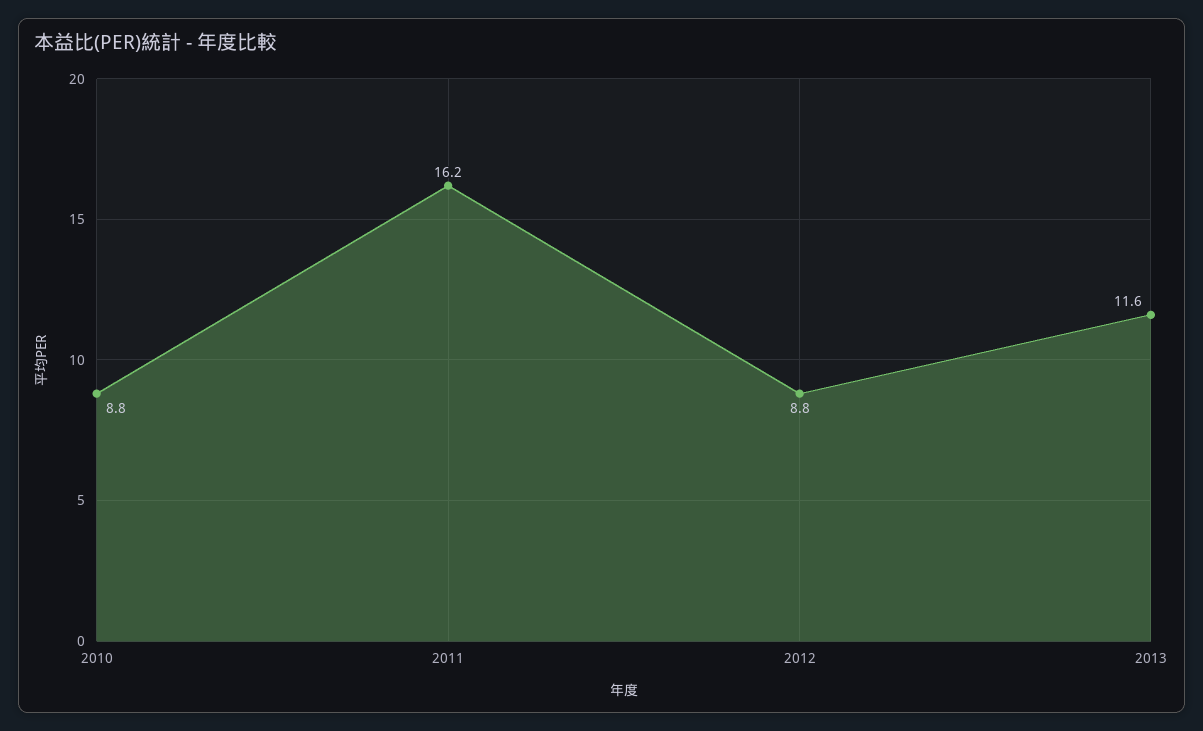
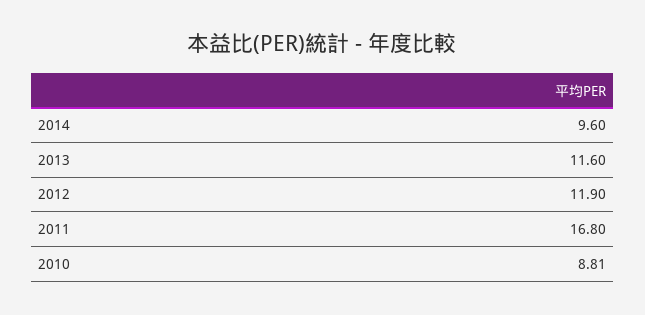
2011: 16.2 -> 16.8
2012: 8.8 -> 11.9
2014: none -> 9.6

